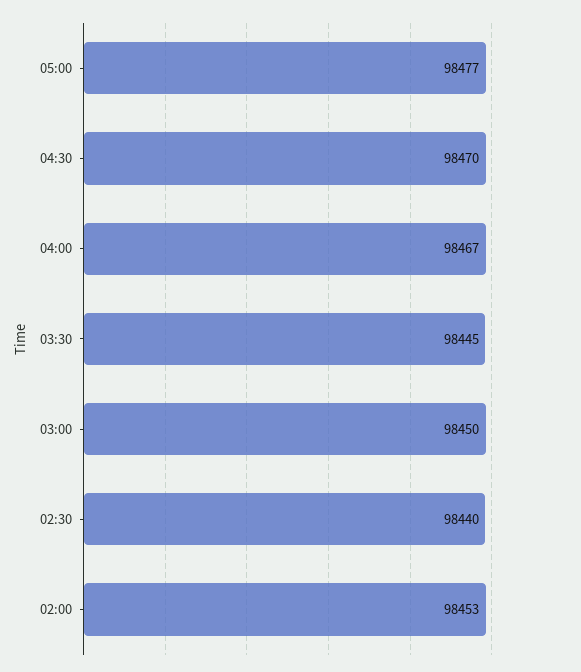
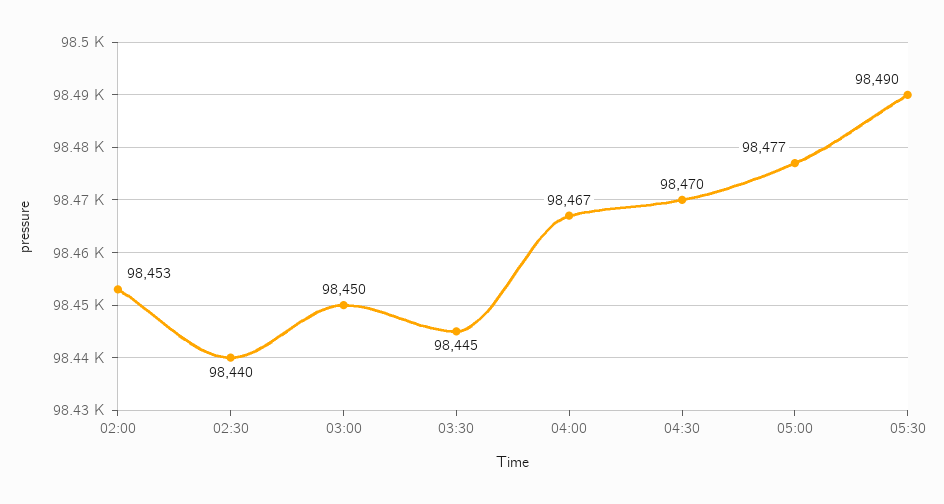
05:30: none -> 98490

